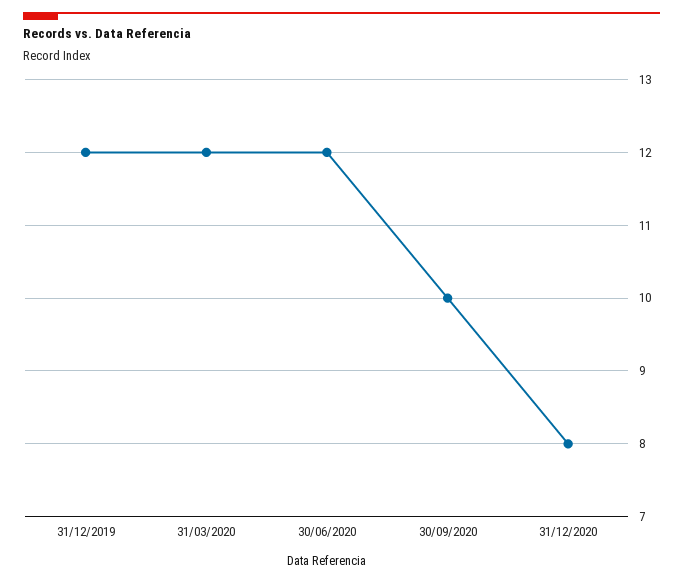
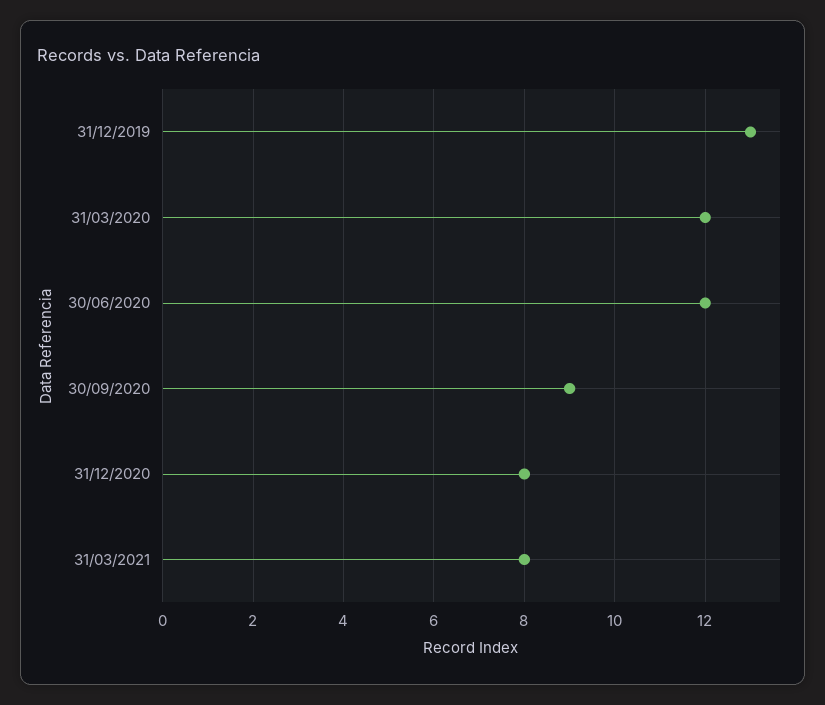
31/12/2019: 12 -> 13
30/09/2020: 10 -> 9
31/03/2021: none -> 8

